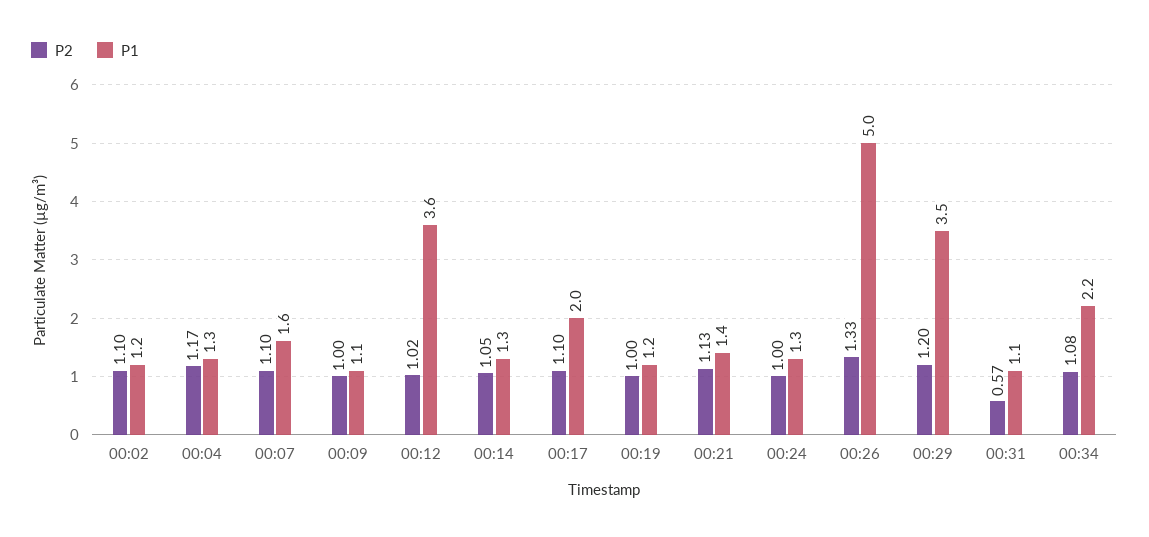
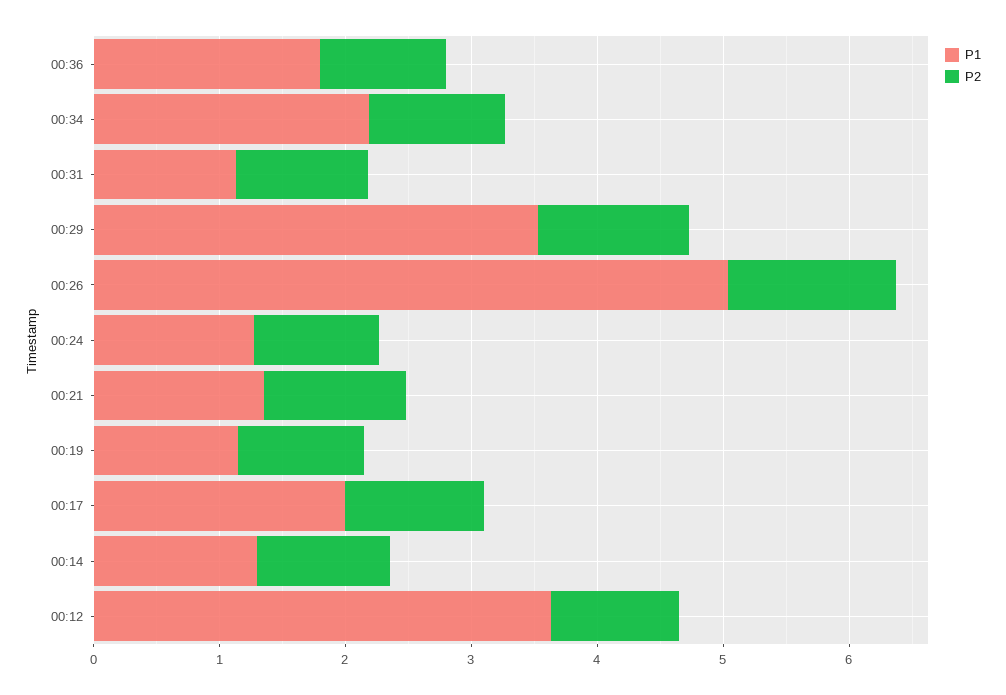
P2, 00:02: 1.1 -> none
P1, 00:02: 1.2 -> none
P2, 00:04: 1.17 -> none
P1, 00:04: 1.3 -> none
P2, 00:07: 1.1 -> none
P1, 00:07: 1.6 -> none
P2, 00:09: 1 -> none
P1, 00:09: 1.1 -> none
P2, 00:31: 0.57 -> 1
P1, 00:36: none -> 1.8
P2, 00:36: none -> 1

